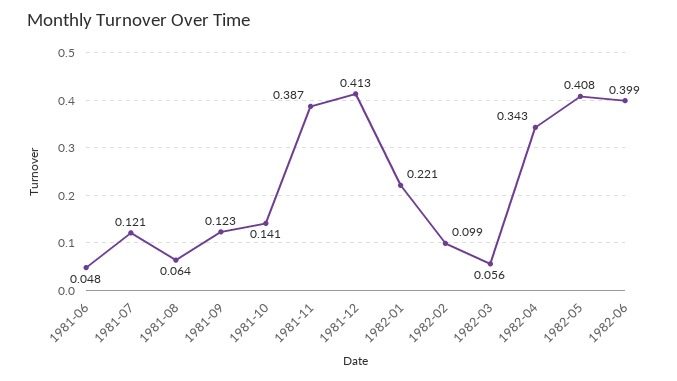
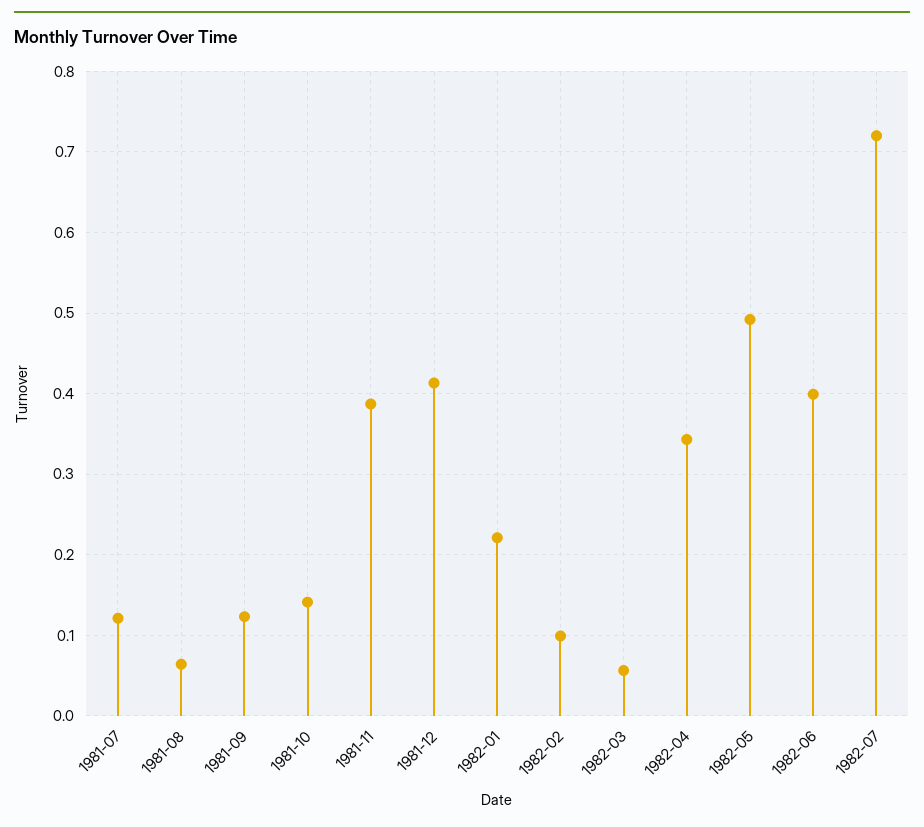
1981-06: 0.048 -> none
1982-05: 0.408 -> 0.49
1982-07: none -> 0.72

